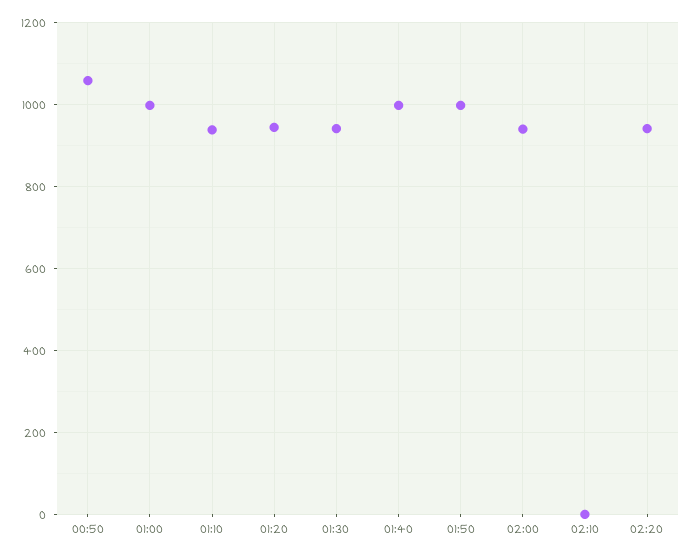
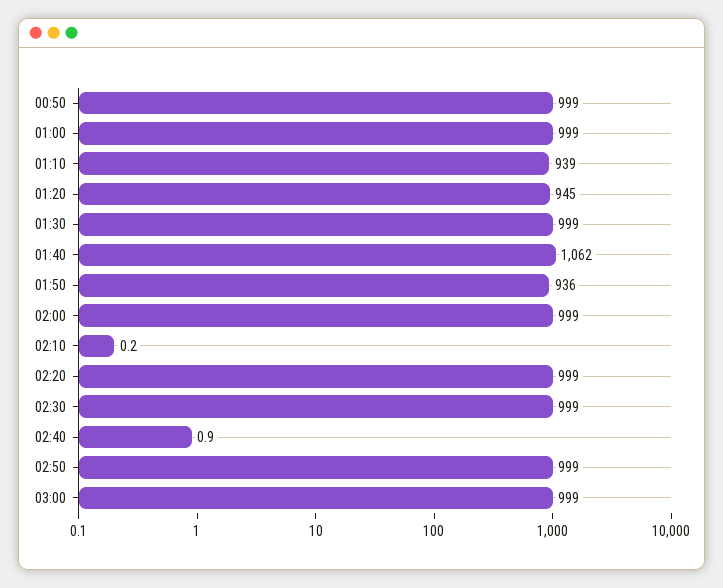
00:50: 1060 -> 999
01:30: 940 -> 999
01:40: 1000 -> 1062
01:50: 1000 -> 936
02:00: 940 -> 999
02:20: 940 -> 999
02:30: none -> 999
02:40: none -> 0.9
02:50: none -> 999
03:00: none -> 999

